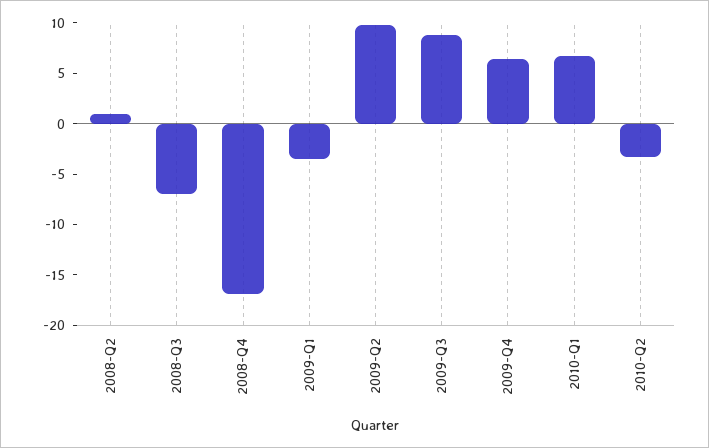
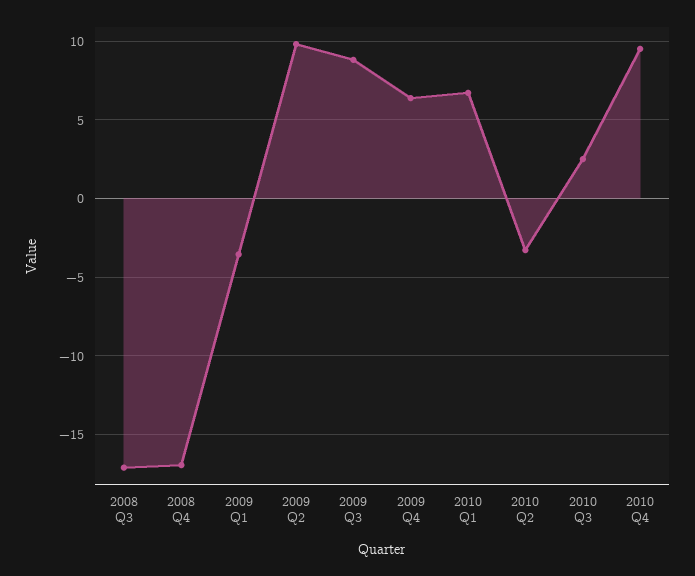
2008-Q2: 1 -> none
2008-Q3: -7 -> -17
2010 Q3: none -> 2.5
2010 Q4: none -> 9.5

